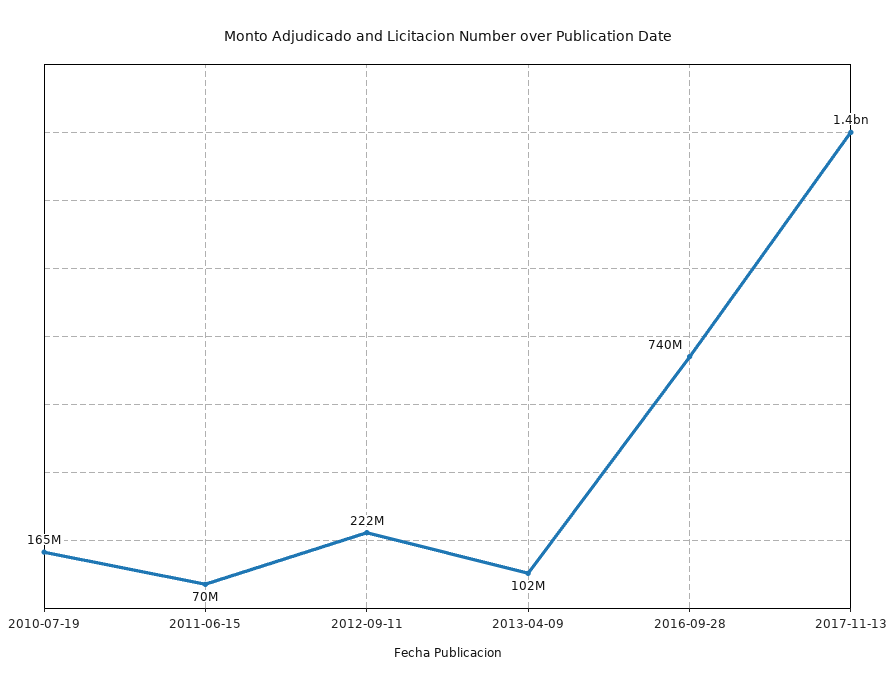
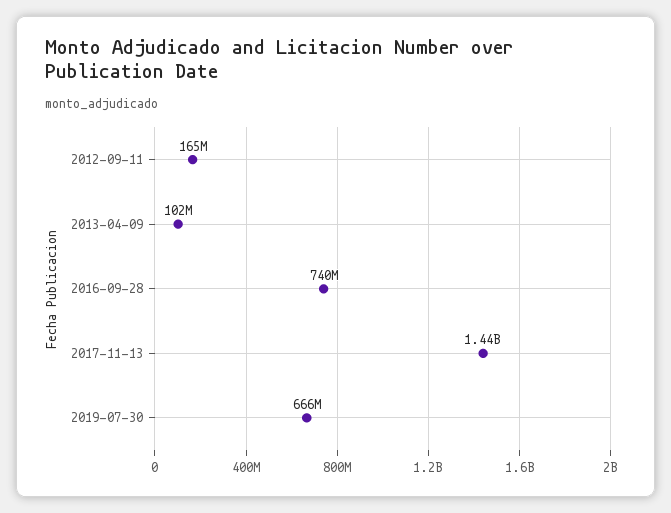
2010-07-19: 165000000 -> none
2011-06-15: 70000000 -> none
2012-09-11: 222000000 -> 165000000
2019-07-30: none -> 666000000

